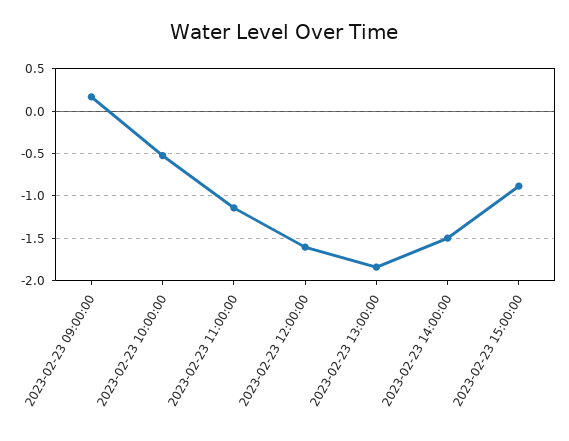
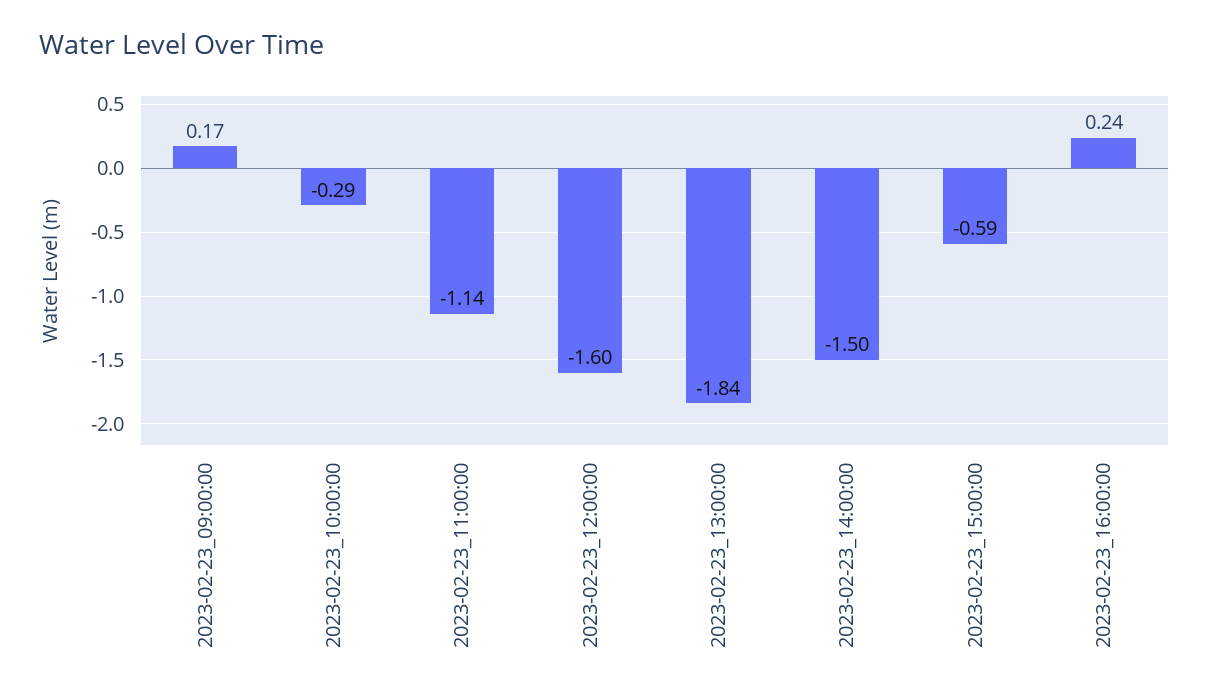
2023-02-23 10:00:00: -0.5 -> -0.29
2023-02-23 15:00:00: -0.9 -> -0.59
2023-02-23_16:00:00: none -> 0.24

